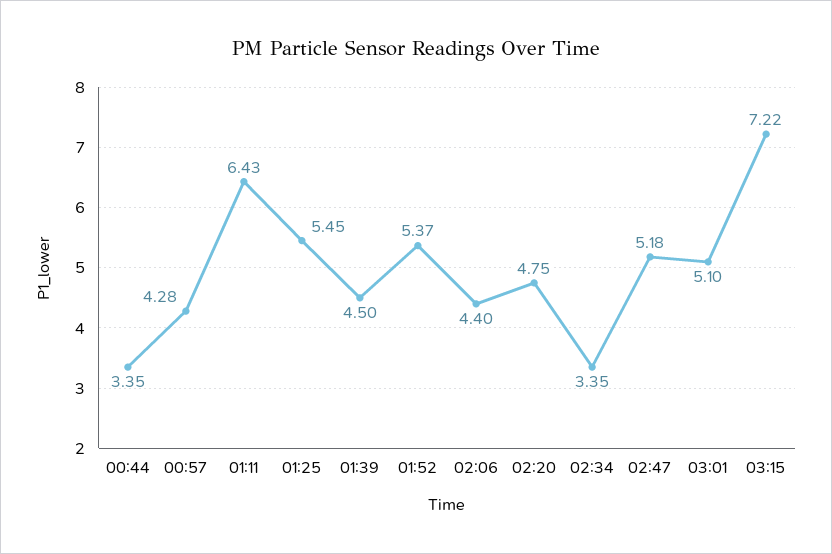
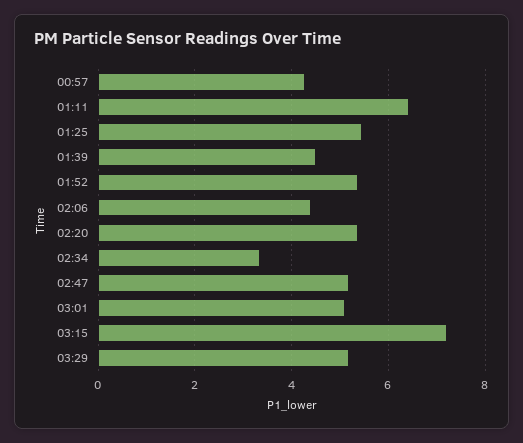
00:44: 3.35 -> none
02:20: 4.75 -> 5.4
03:29: none -> 5.2

